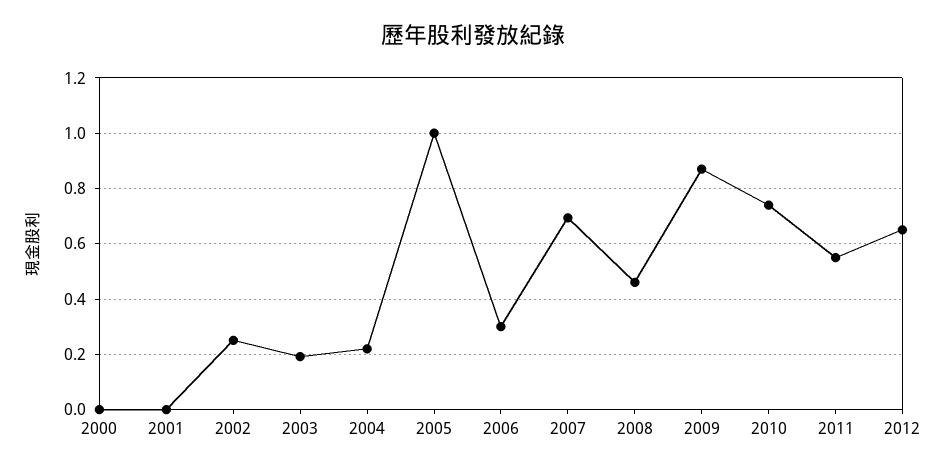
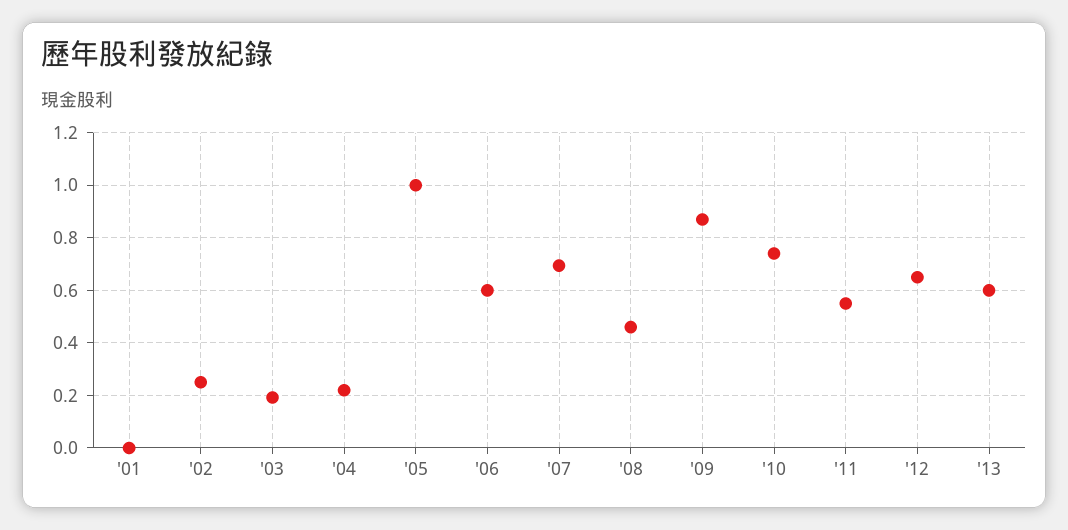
2000: 0 -> none
2006: 0.3 -> 0.6
'13: none -> 0.6

